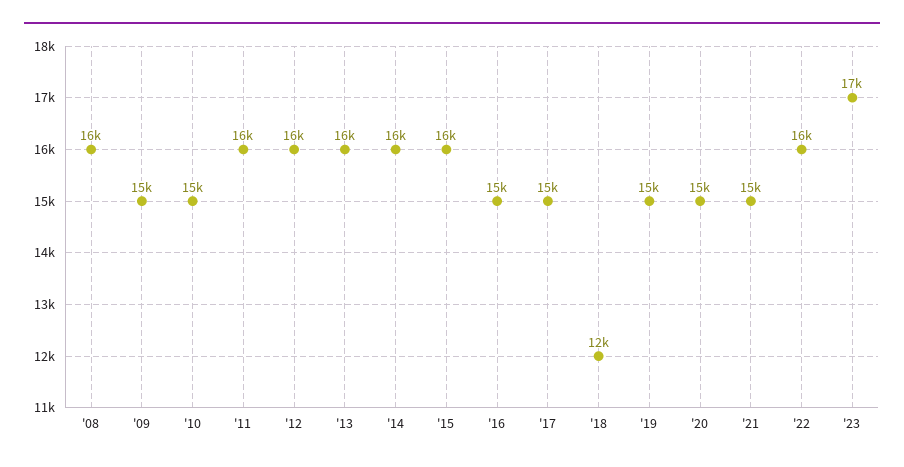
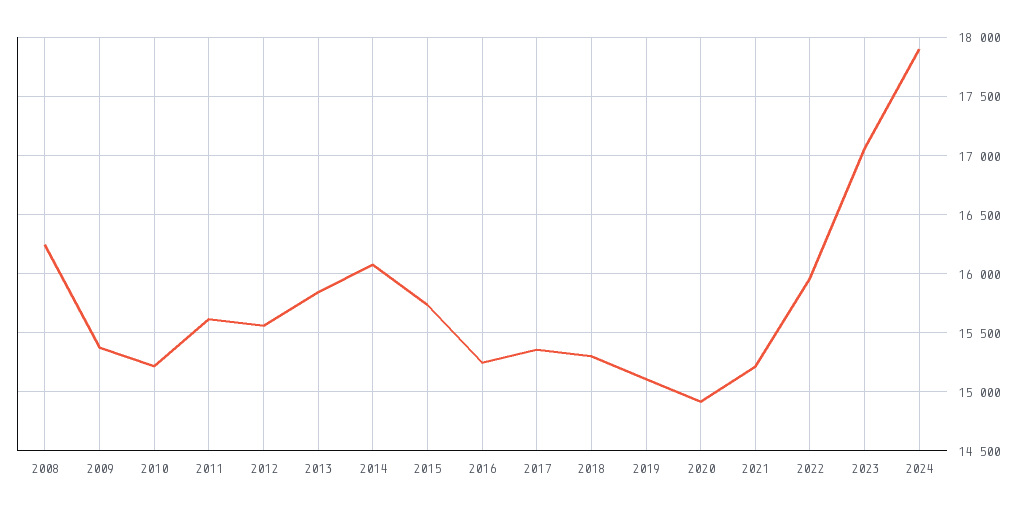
'18: 12000 -> 15300
2024: none -> 17900

